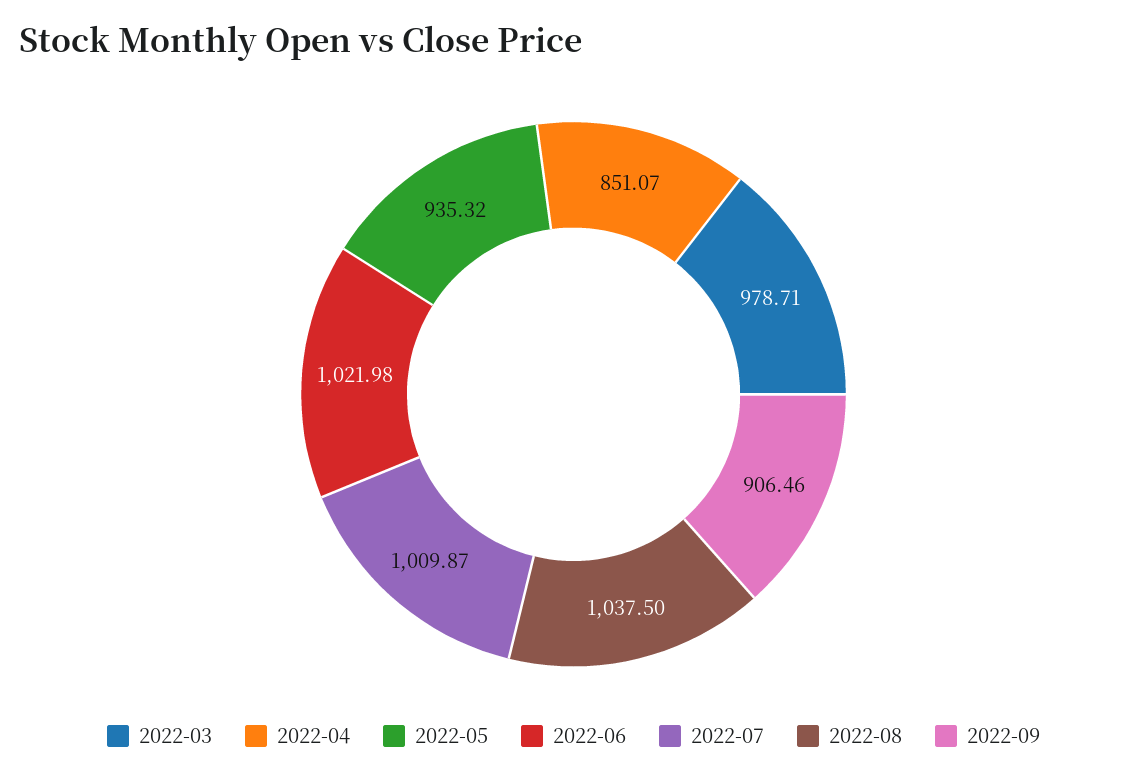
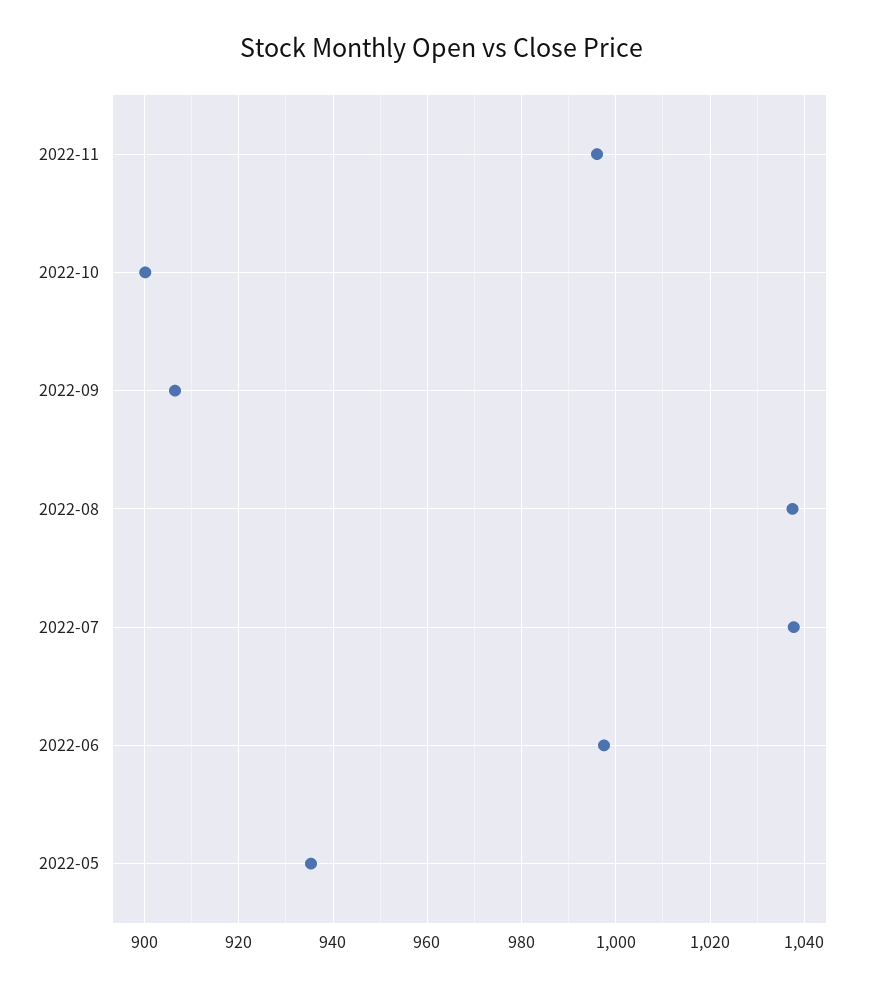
2022-03: 978.71 -> none
2022-04: 851.07 -> none
2022-06: 1021.98 -> 998
2022-07: 1009.87 -> 1038
2022-11: none -> 996
2022-10: none -> 900

